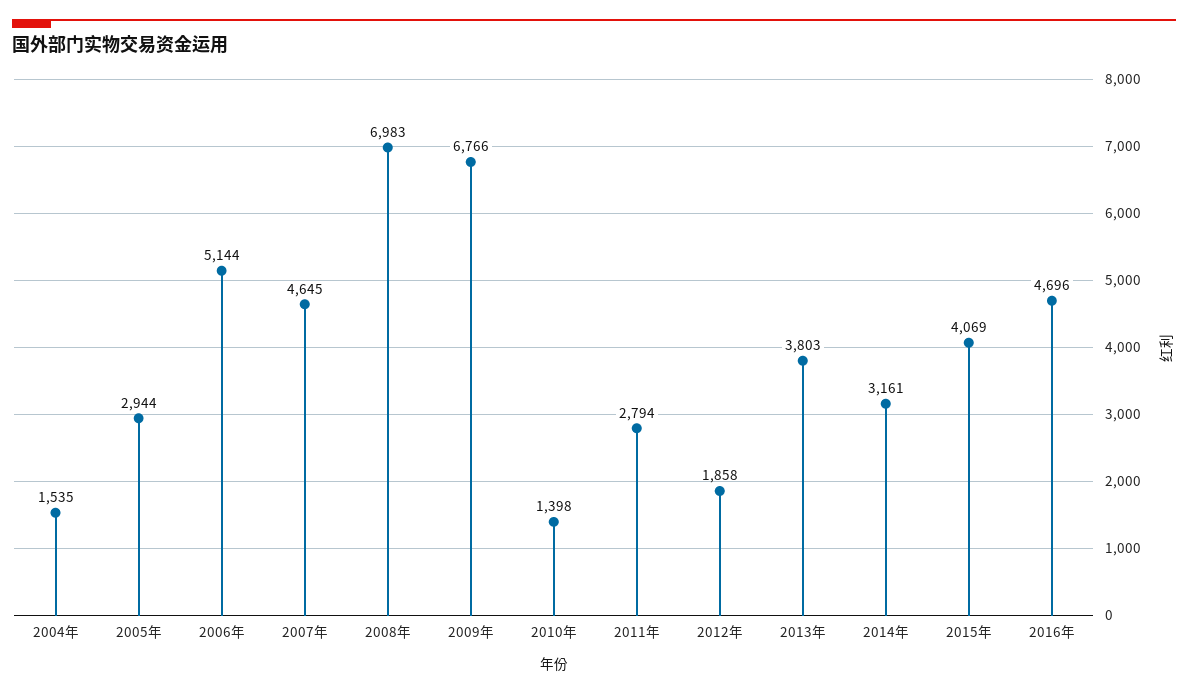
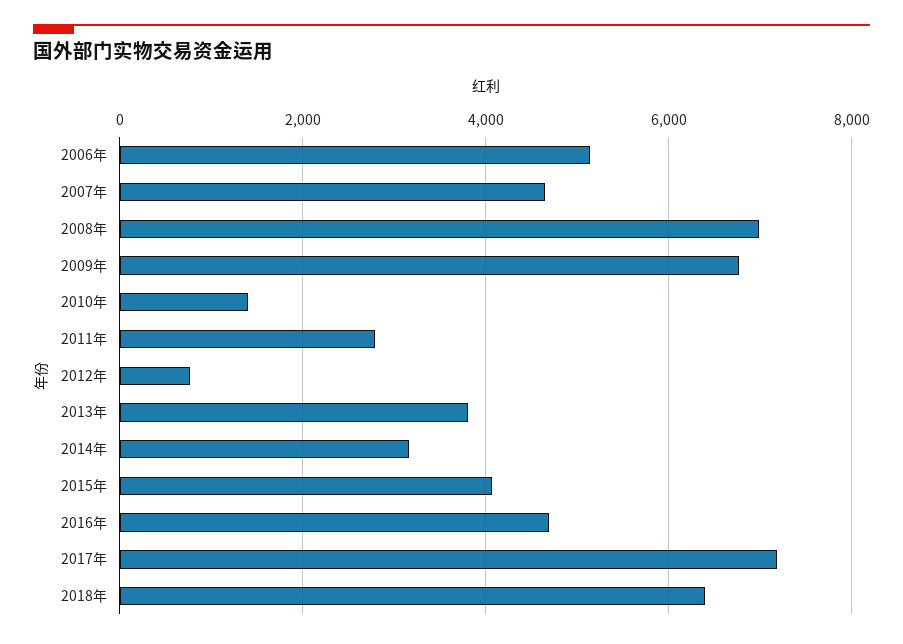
2004年: 1535 -> none
2005年: 2944 -> none
2012年: 1858 -> 800
2017年: none -> 7200
2018年: none -> 6400

